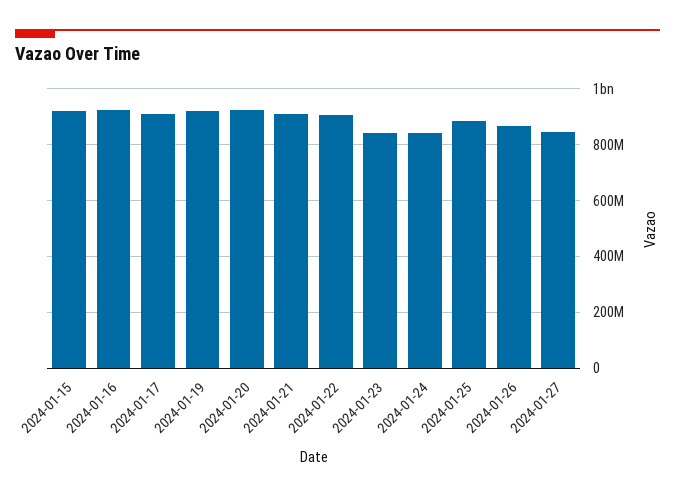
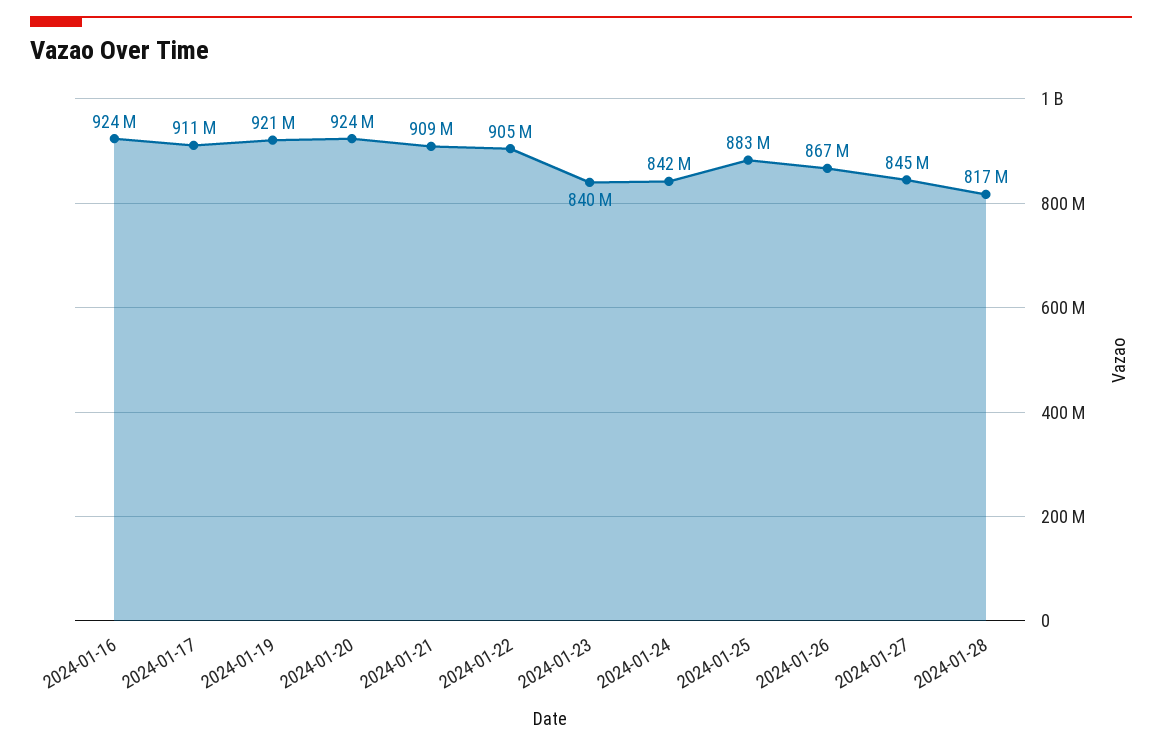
2024-01-15: 925000000 -> none
2024-01-28: none -> 817000000

